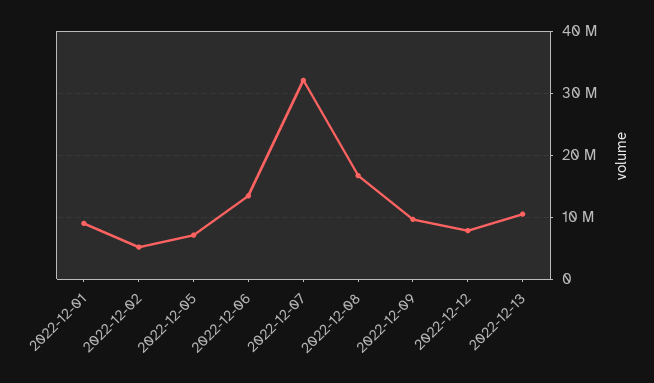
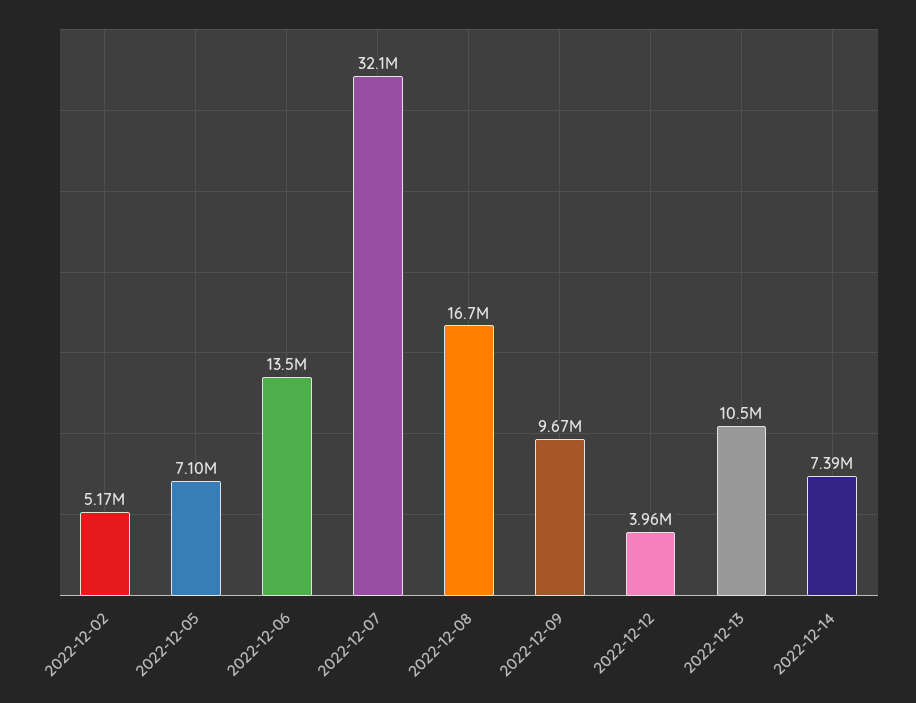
2022-12-01: 9000000 -> none
2022-12-12: 8000000 -> 3960000
2022-12-14: none -> 7390000

